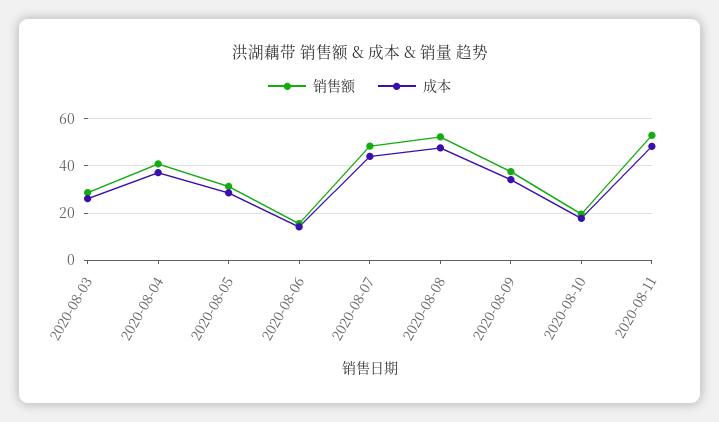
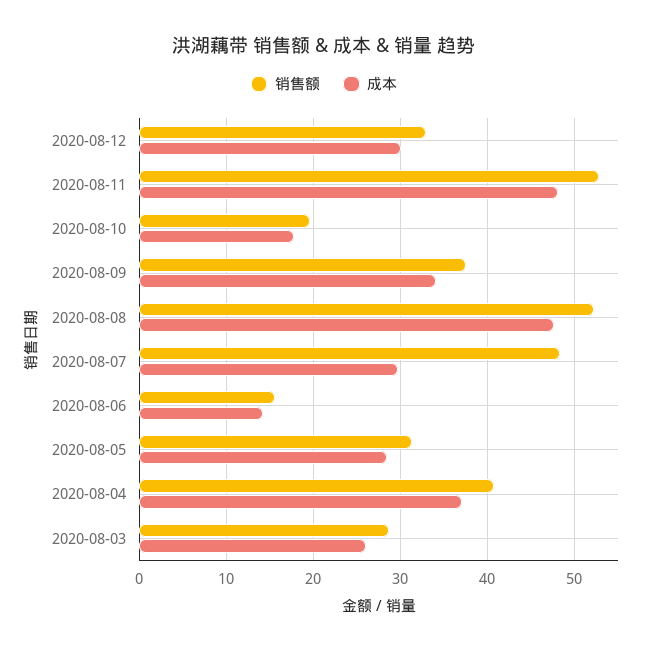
成本, 2020-08-07: 45 -> 30
销售额, 2020-08-12: none -> 33
成本, 2020-08-12: none -> 30

